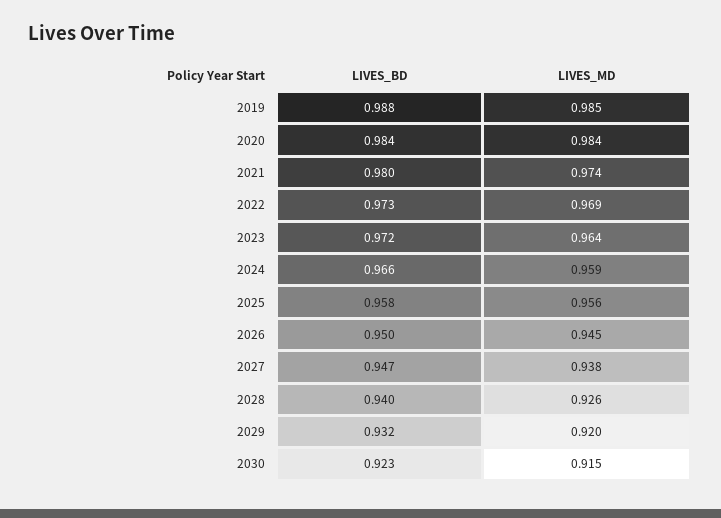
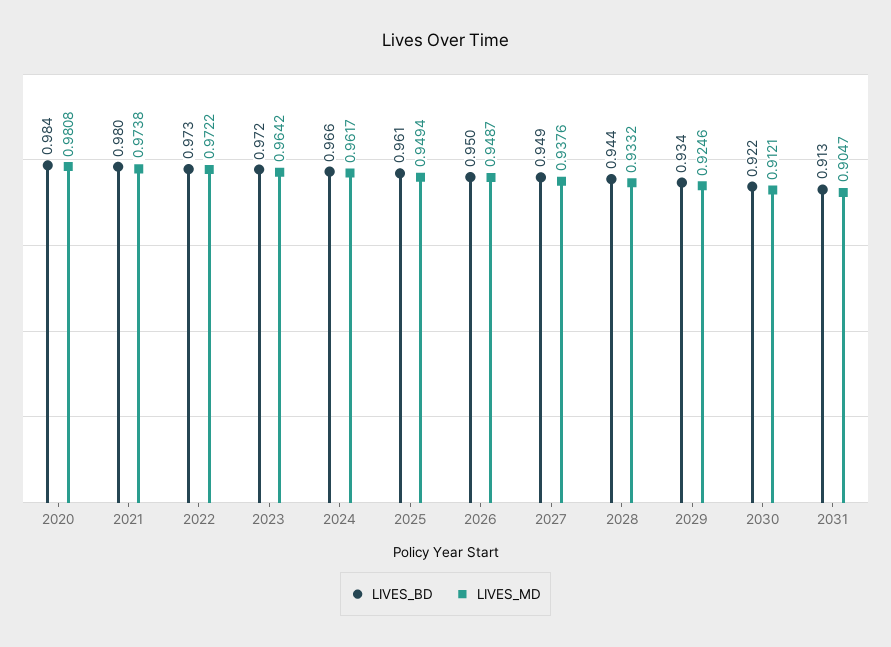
LIVES_BD, 2019: 0.988 -> none
LIVES_MD, 2019: 0.985 -> none
LIVES_MD, 2020: 0.984 -> 0.9808
LIVES_MD, 2022: 0.969 -> 0.9722
LIVES_MD, 2024: 0.959 -> 0.9617
LIVES_BD, 2025: 0.958 -> 0.961
LIVES_MD, 2025: 0.956 -> 0.9494
LIVES_MD, 2026: 0.945 -> 0.9487
LIVES_BD, 2027: 0.947 -> 0.949
LIVES_BD, 2028: 0.94 -> 0.944
LIVES_MD, 2028: 0.926 -> 0.9332
LIVES_BD, 2029: 0.932 -> 0.934
LIVES_MD, 2029: 0.92 -> 0.9246
LIVES_BD, 2030: 0.923 -> 0.922
LIVES_MD, 2030: 0.915 -> 0.9121
LIVES_BD, 2031: none -> 0.913
LIVES_MD, 2031: none -> 0.9047

